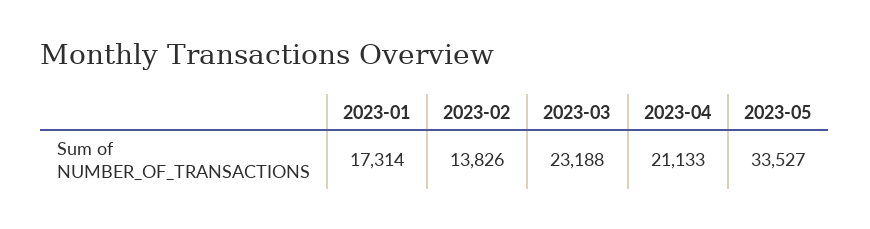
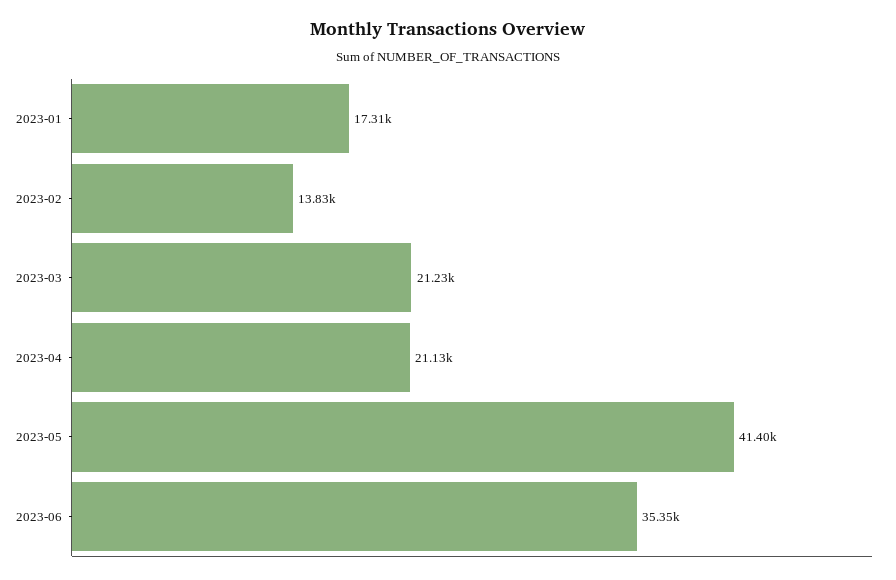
2023-03: 23188 -> 21230
2023-05: 33527 -> 41400
2023-06: none -> 35350

